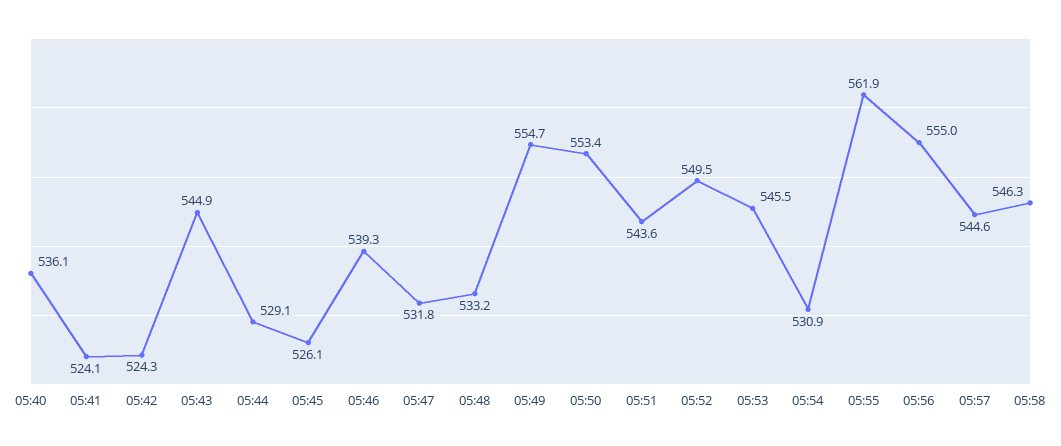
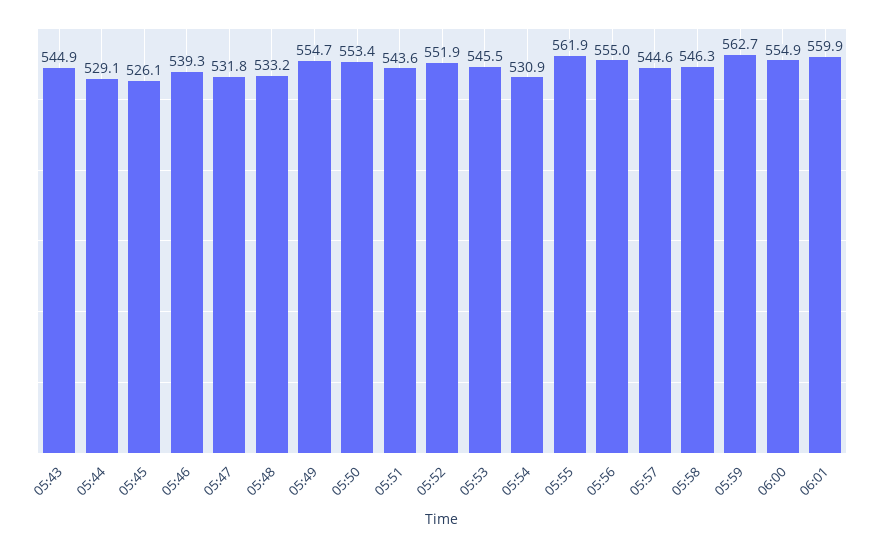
05:40: 536.1 -> none
05:41: 524.1 -> none
05:42: 524.3 -> none
05:52: 549.5 -> 551.9
05:59: none -> 562.7
06:00: none -> 554.9
06:01: none -> 559.9

